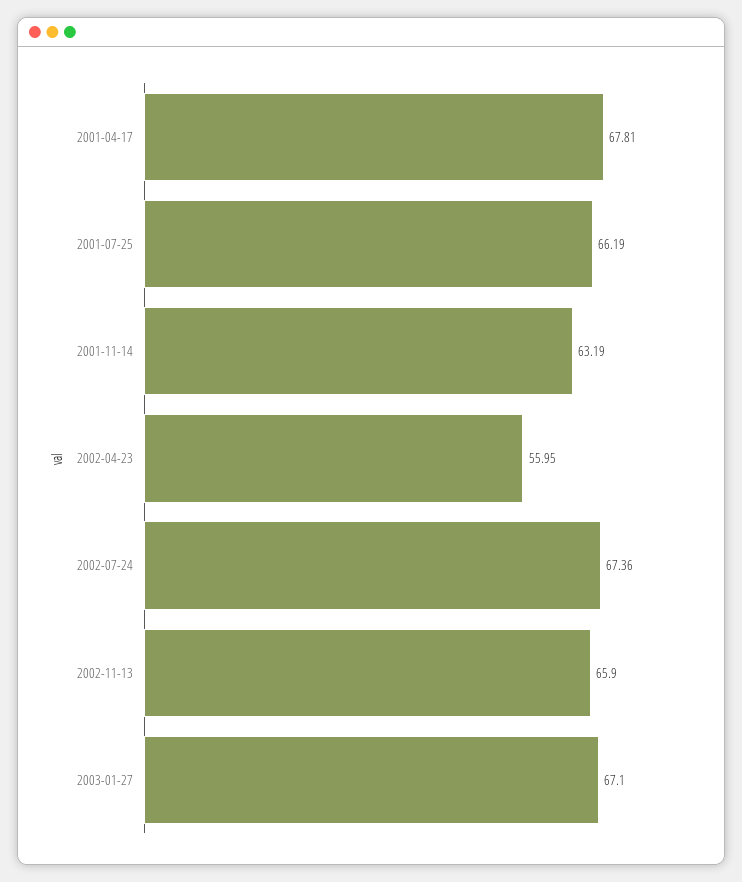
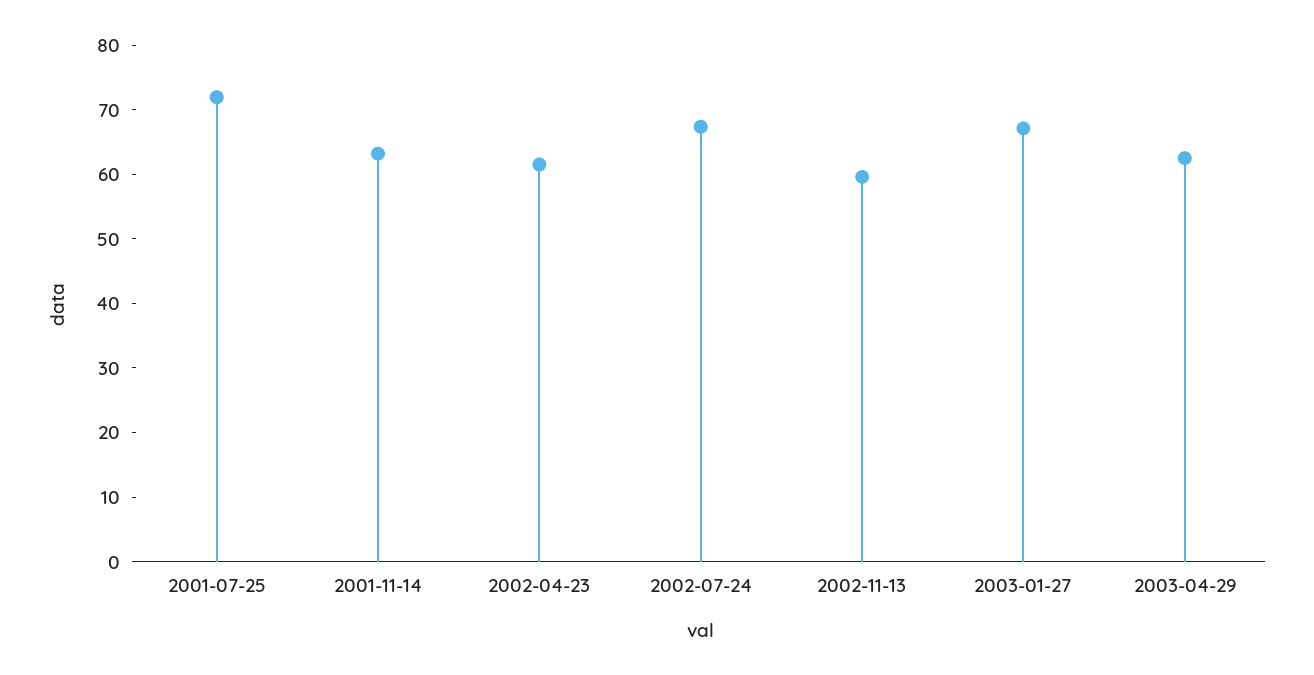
2001-04-17: 67.81 -> none
2001-07-25: 66.19 -> 72
2002-04-23: 55.95 -> 62
2002-11-13: 65.9 -> 60
2003-04-29: none -> 62

